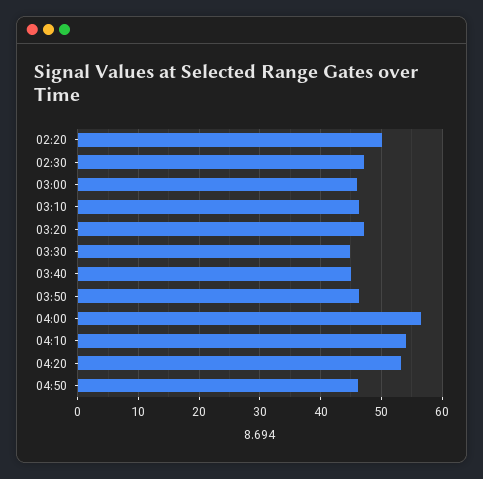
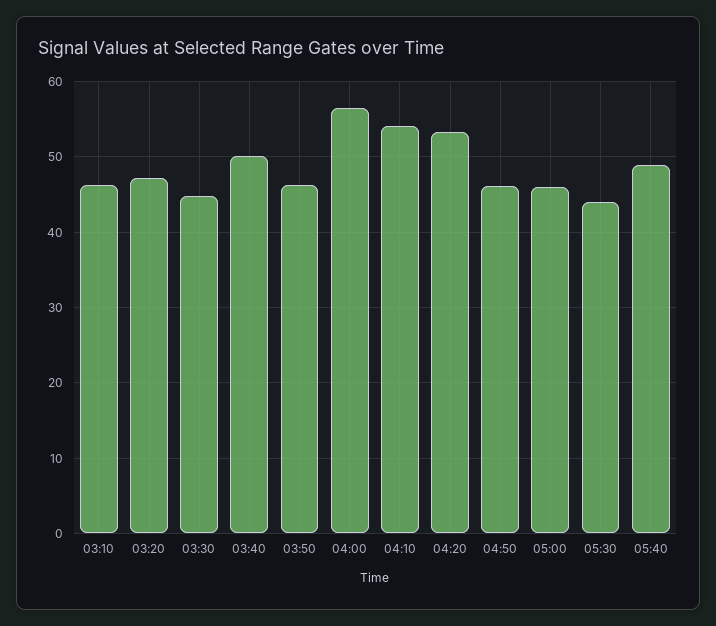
02:20: 50 -> none
02:30: 47 -> none
03:00: 46 -> none
03:40: 45 -> 50
05:00: none -> 46
05:30: none -> 44
05:40: none -> 49

